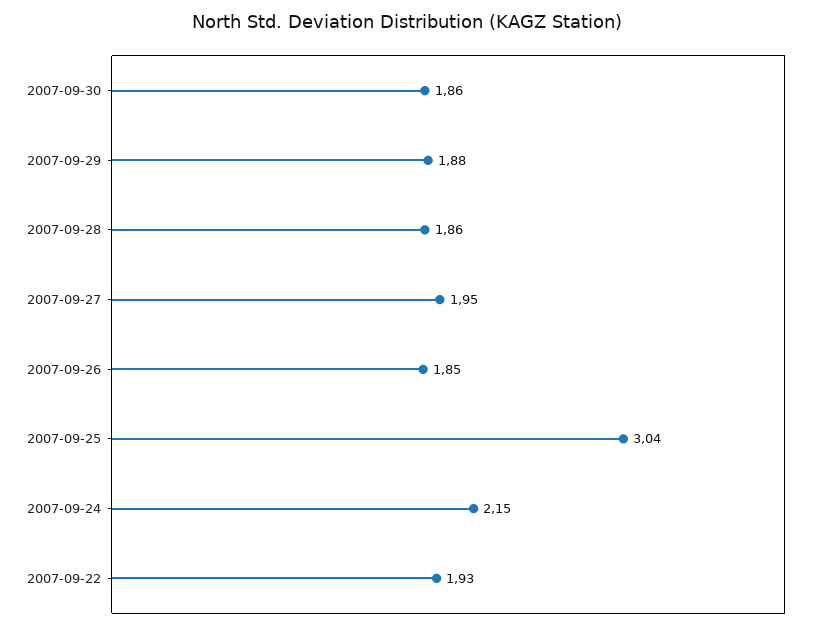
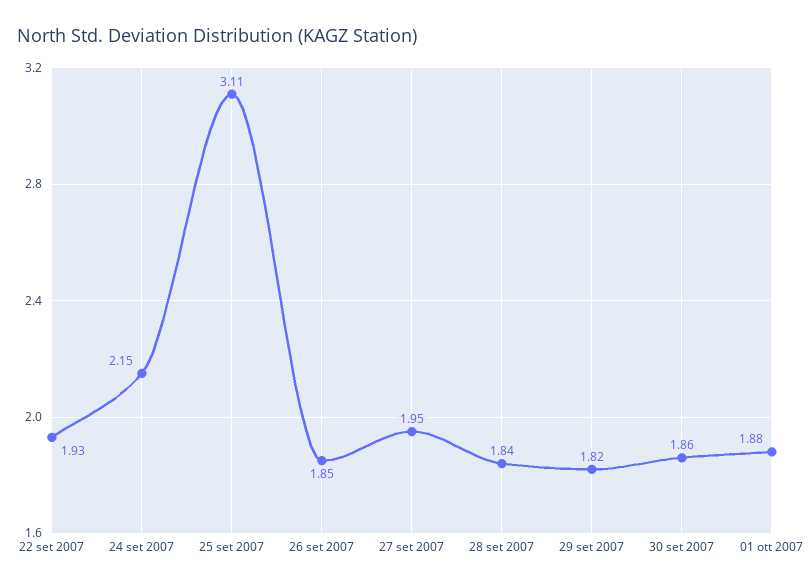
2007-09-29: 1.88 -> 1.82
2007-09-28: 1.86 -> 1.84
2007-09-25: 3.04 -> 3.11
01 ott 2007: none -> 1.88

